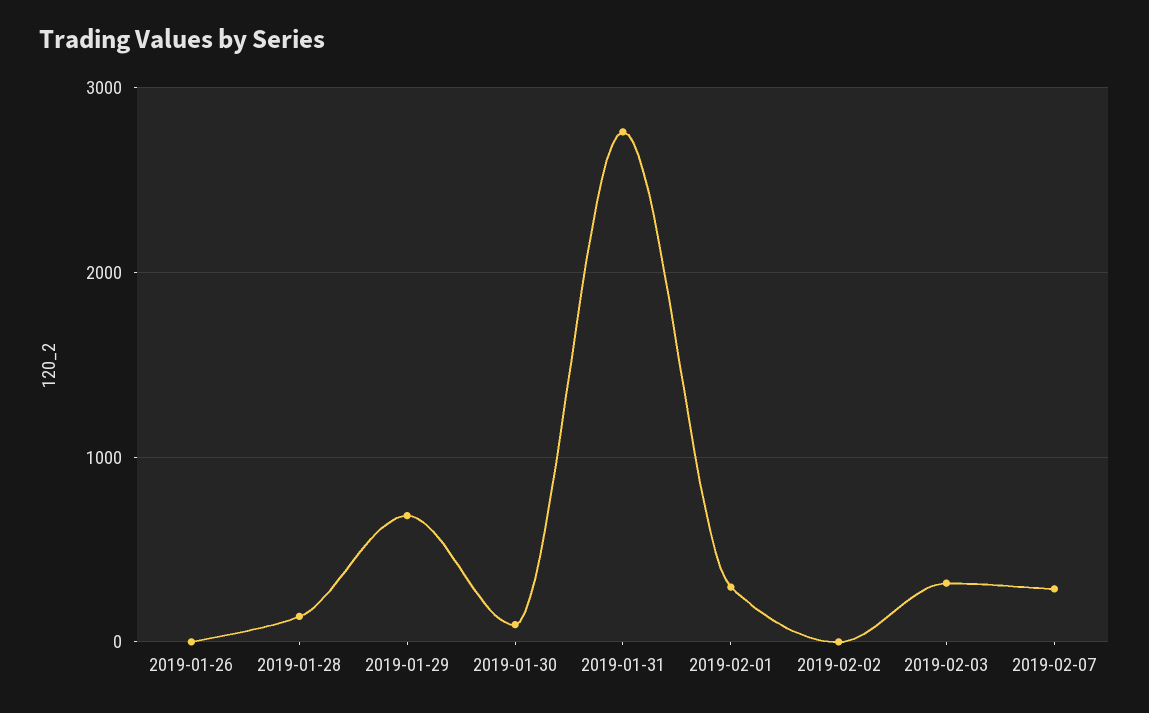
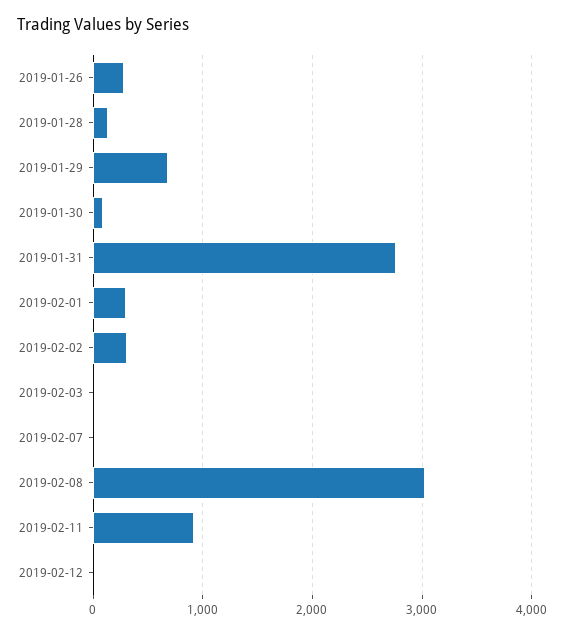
2019-01-26: 0 -> 300
2019-02-02: 0 -> 300
2019-02-03: 300 -> 0
2019-02-07: 300 -> 0
2019-02-08: none -> 3000
2019-02-11: none -> 900
2019-02-12: none -> 0

